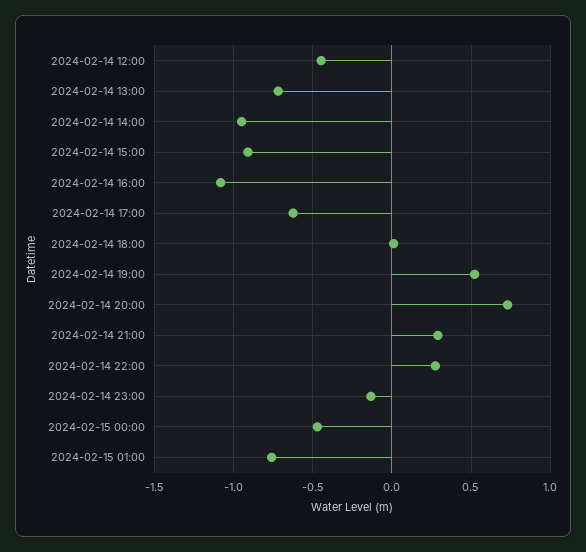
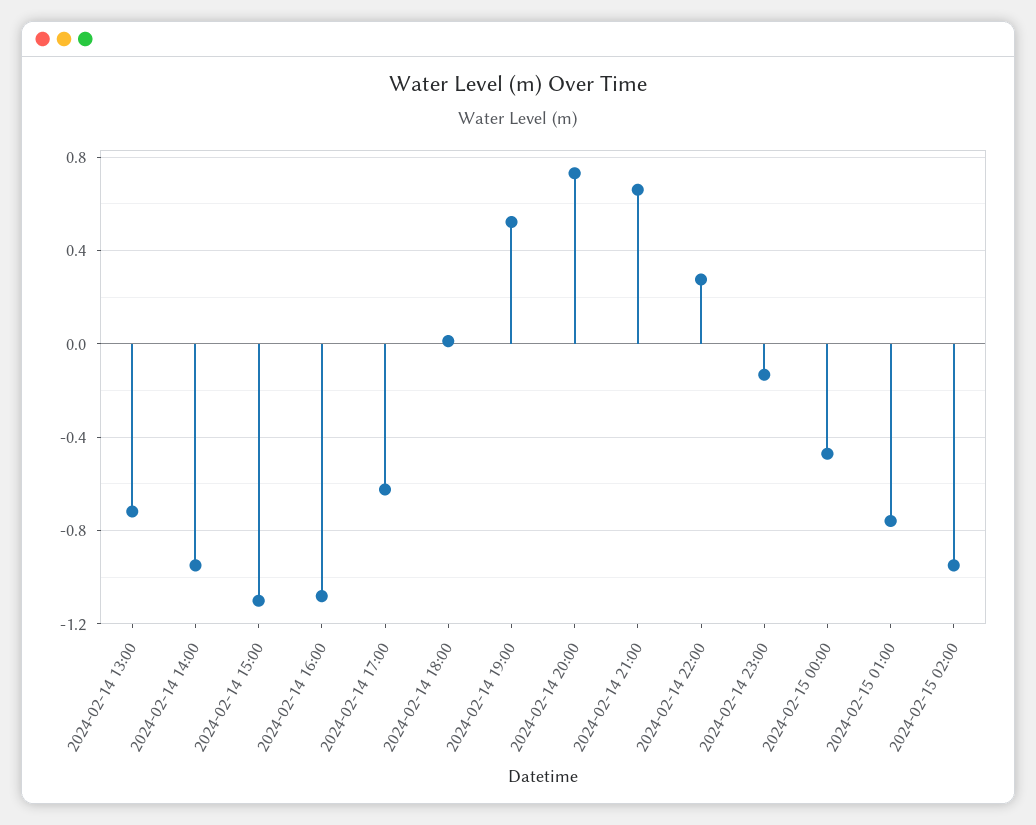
2024-02-14 12:00: -0.45 -> none
2024-02-14 15:00: -0.9 -> -1.1
2024-02-14 21:00: 0.3 -> 0.65
2024-02-15 02:00: none -> -0.95

